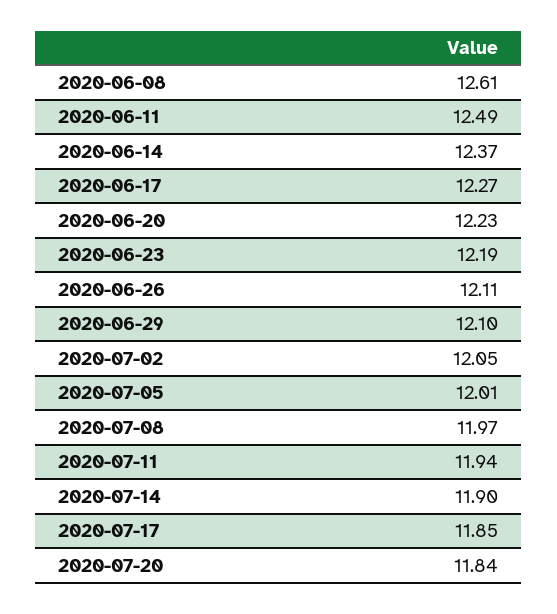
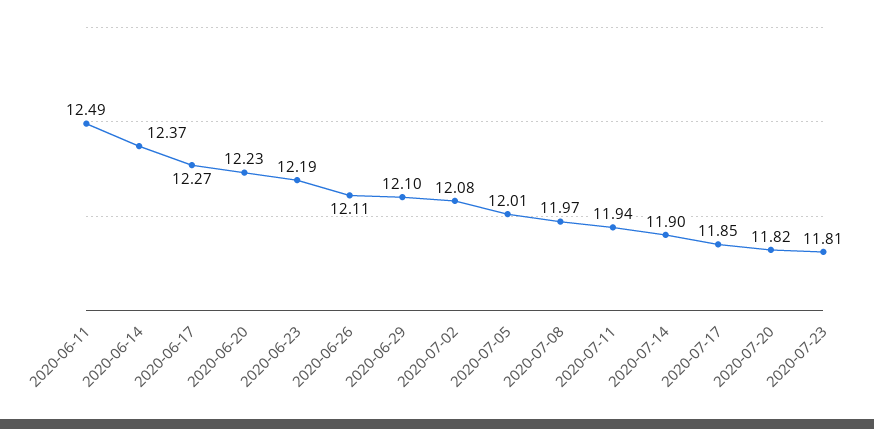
2020-06-08: 12.61 -> none
2020-07-02: 12.05 -> 12.08
2020-07-20: 11.84 -> 11.82
2020-07-23: none -> 11.81

